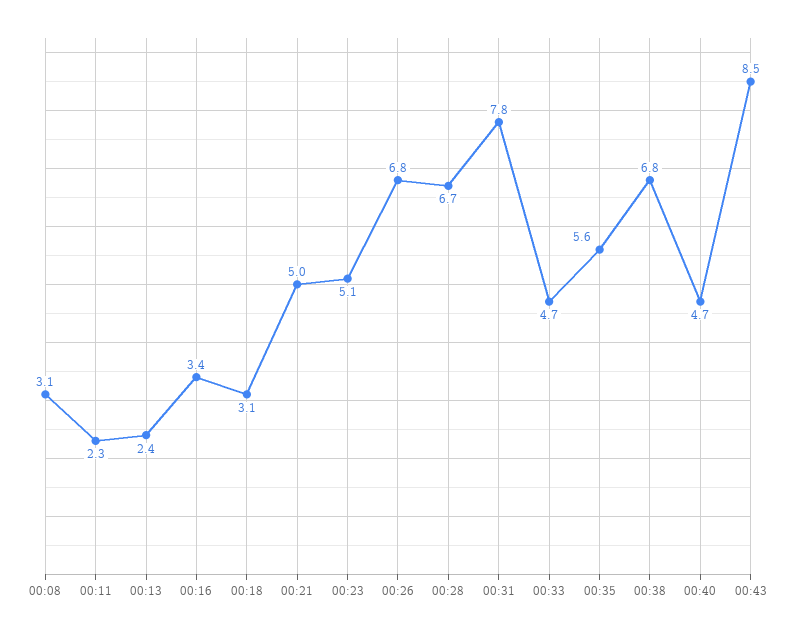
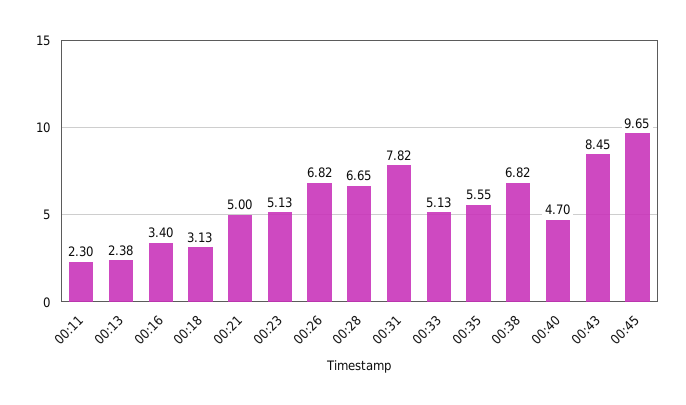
00:08: 3.1 -> none
00:33: 4.7 -> 5.13
00:45: none -> 9.65

